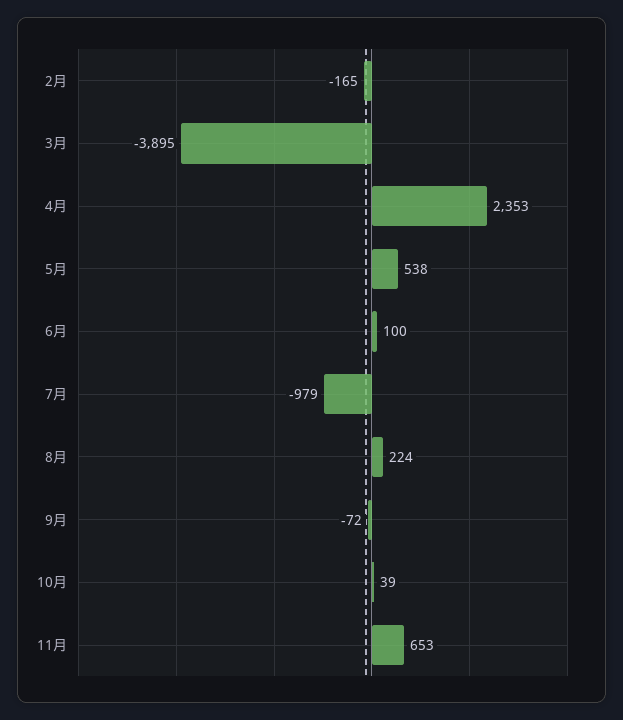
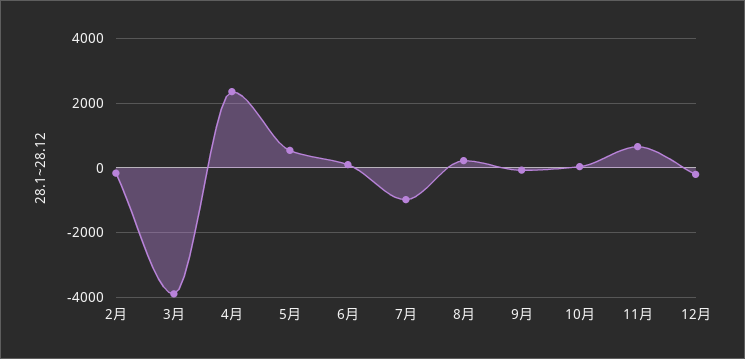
12月: none -> -200

